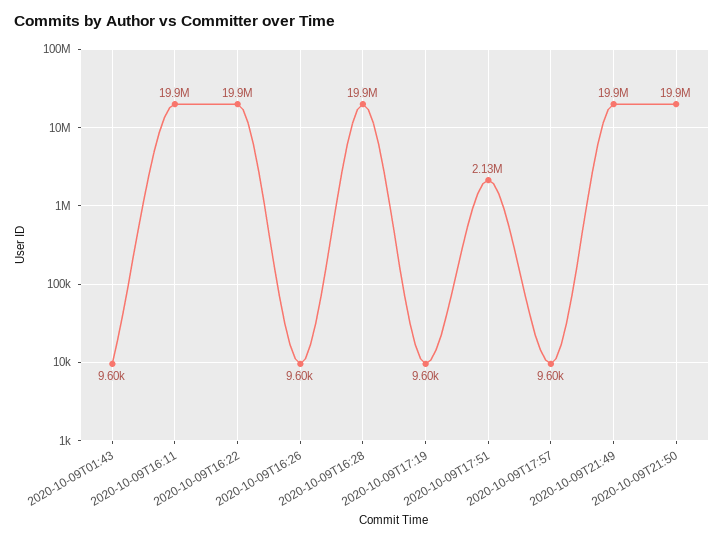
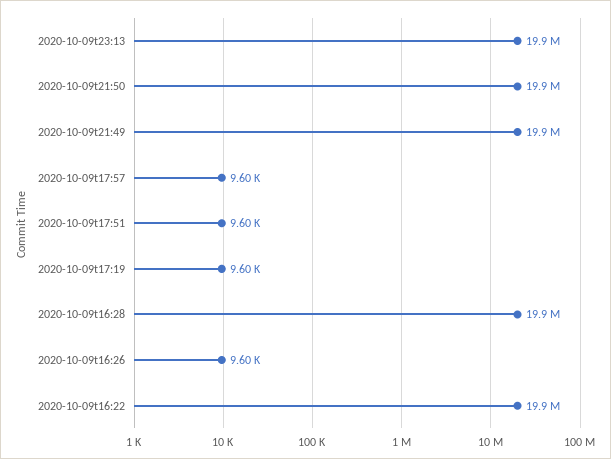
2020-10-09T01:43: 9600 -> none
2020-10-09T16:11: 19900000 -> none
2020-10-09T17:51: 2130000 -> 9600
2020-10-09t23:13: none -> 19900000

